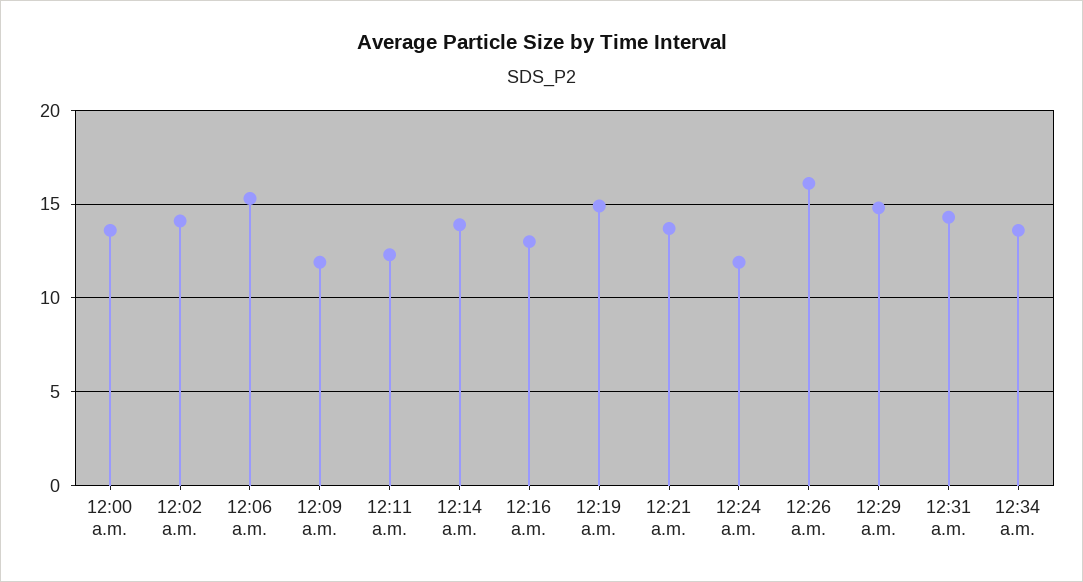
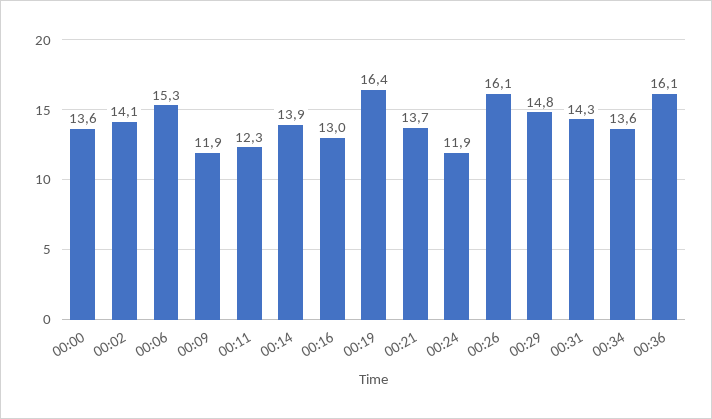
12:19 a.m.: 15 -> 16.4
00:36: none -> 16.1

